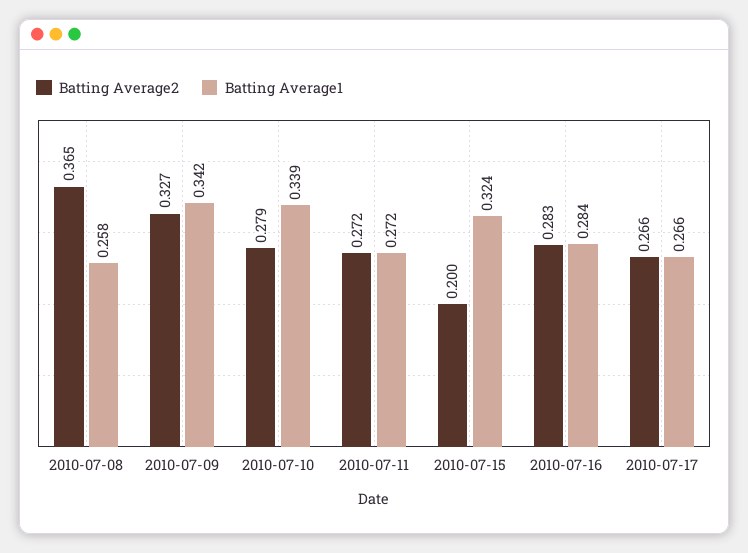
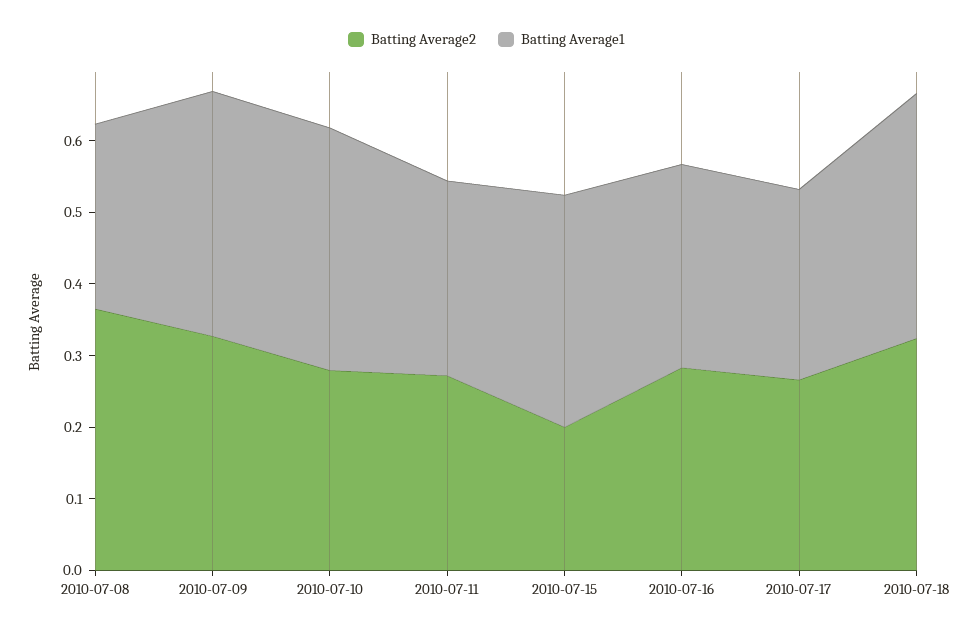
Batting Average2, 2010-07-18: none -> 0.32
Batting Average1, 2010-07-18: none -> 0.34

